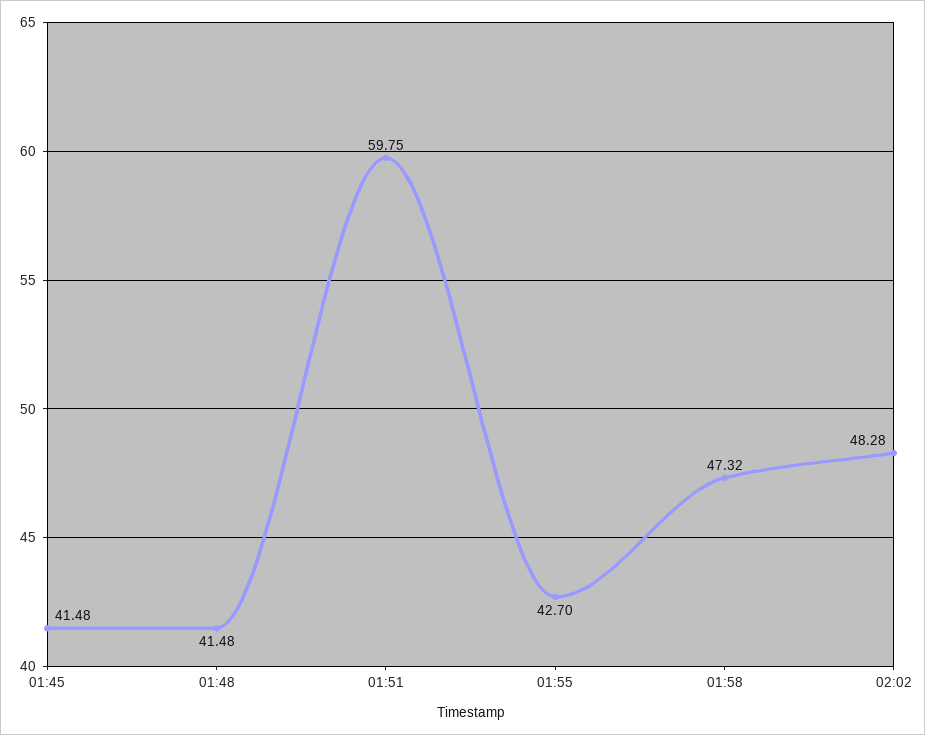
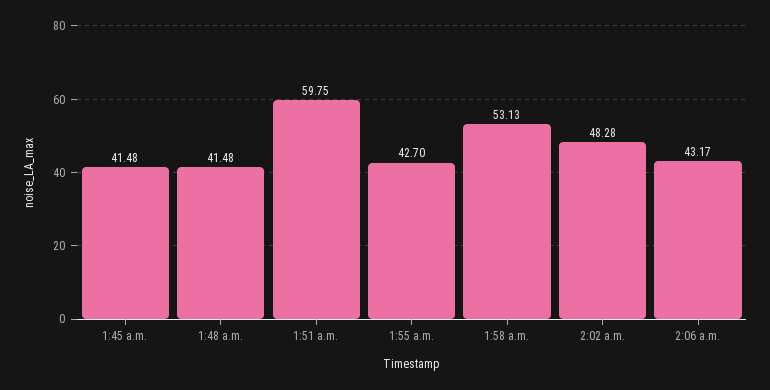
01:58: 47.32 -> 53.13
2:06 a.m.: none -> 43.17

